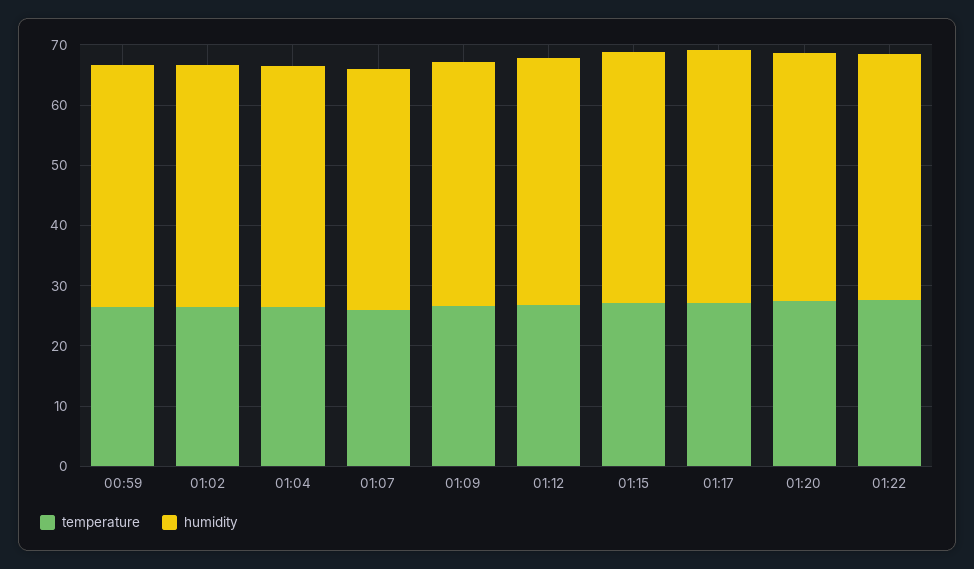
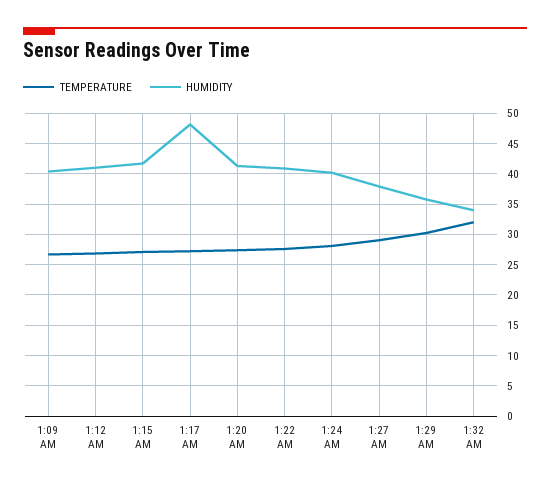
temperature, 00:59: 26 -> none
humidity, 00:59: 40 -> none
temperature, 01:02: 26 -> none
humidity, 01:02: 40 -> none
temperature, 01:04: 26 -> none
humidity, 01:04: 40 -> none
temperature, 01:07: 26 -> none
humidity, 01:07: 40 -> none
humidity, 01:17: 42 -> 48
temperature, 1:24 AM: none -> 28
humidity, 1:24 AM: none -> 40
temperature, 1:27 AM: none -> 29
humidity, 1:27 AM: none -> 38
temperature, 1:29 AM: none -> 30
humidity, 1:29 AM: none -> 36
temperature, 1:32 AM: none -> 32
humidity, 1:32 AM: none -> 34

